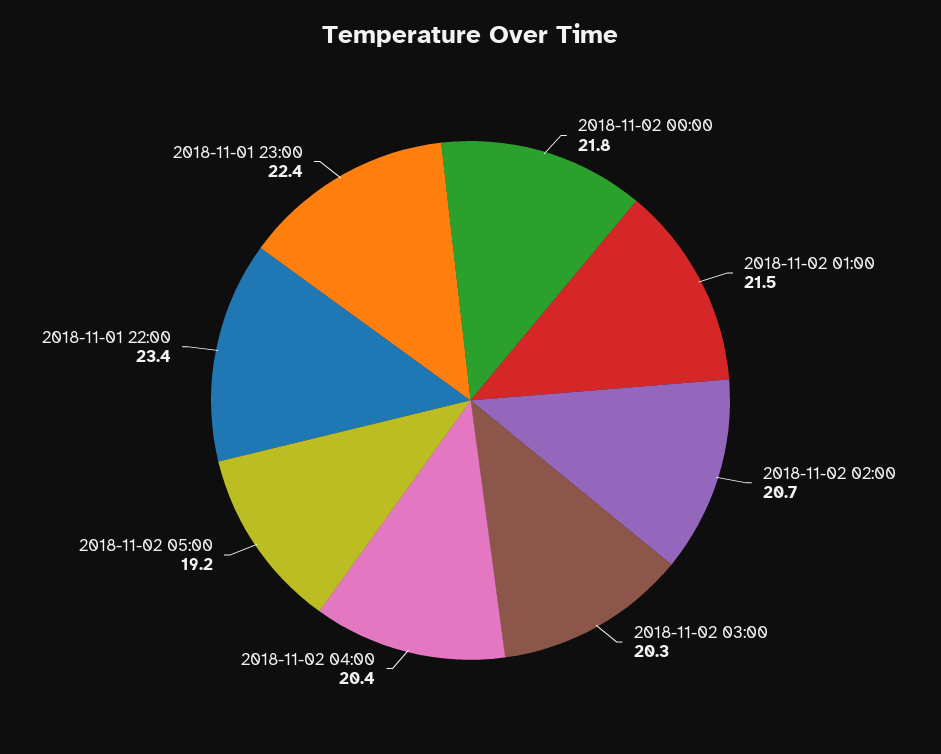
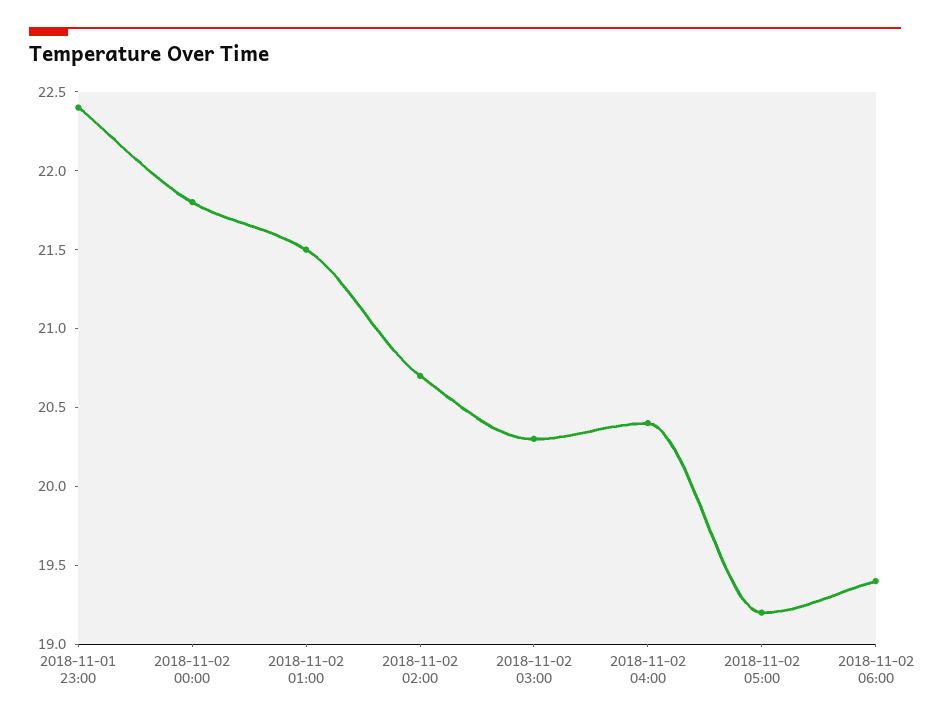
2018-11-01 22:00: 23.4 -> none
2018-11-02 06:00: none -> 19.4

